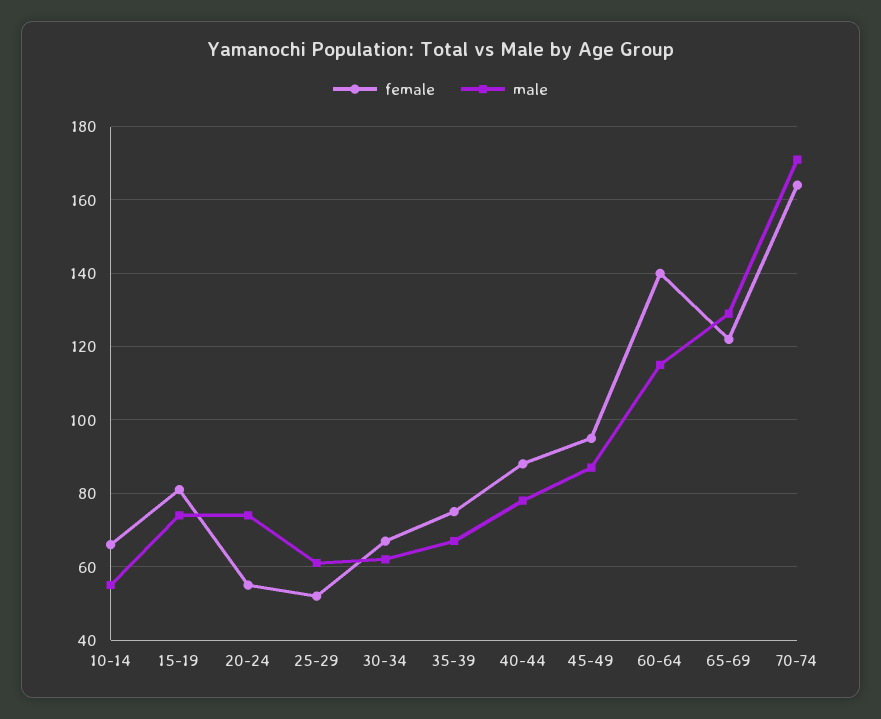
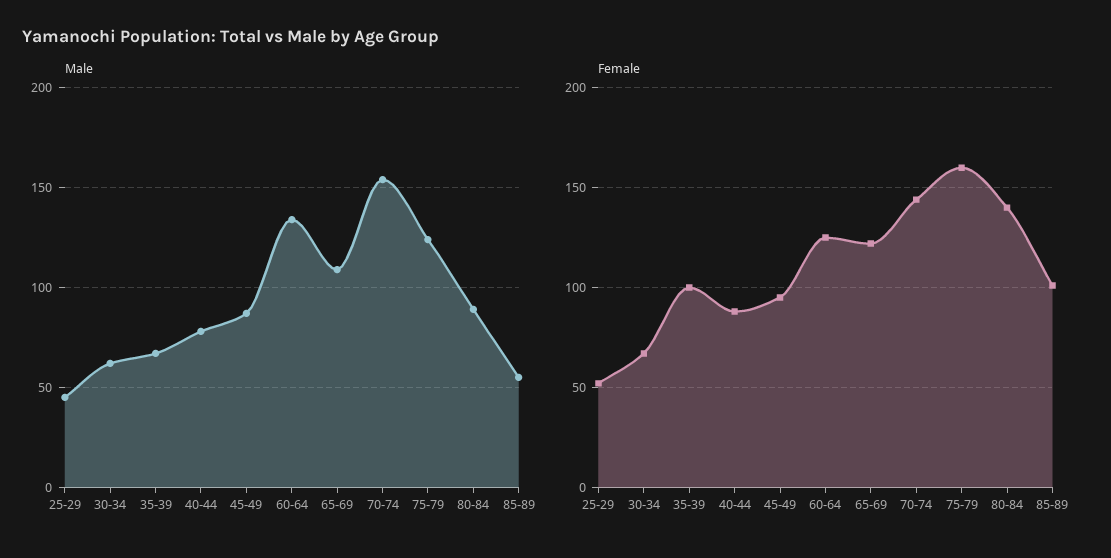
female, 10-14: 65 -> none
male, 10-14: 55 -> none
female, 15-19: 80 -> none
male, 15-19: 75 -> none
female, 20-24: 55 -> none
male, 20-24: 75 -> none
male, 25-29: 60 -> 45
female, 35-39: 75 -> 100
female, 60-64: 140 -> 125
male, 60-64: 115 -> 135
male, 65-69: 130 -> 110
female, 70-74: 165 -> 145
male, 70-74: 170 -> 155
male, 75-79: none -> 125
male, 80-84: none -> 90
male, 85-89: none -> 55
female, 75-79: none -> 160
female, 80-84: none -> 140
female, 85-89: none -> 100

